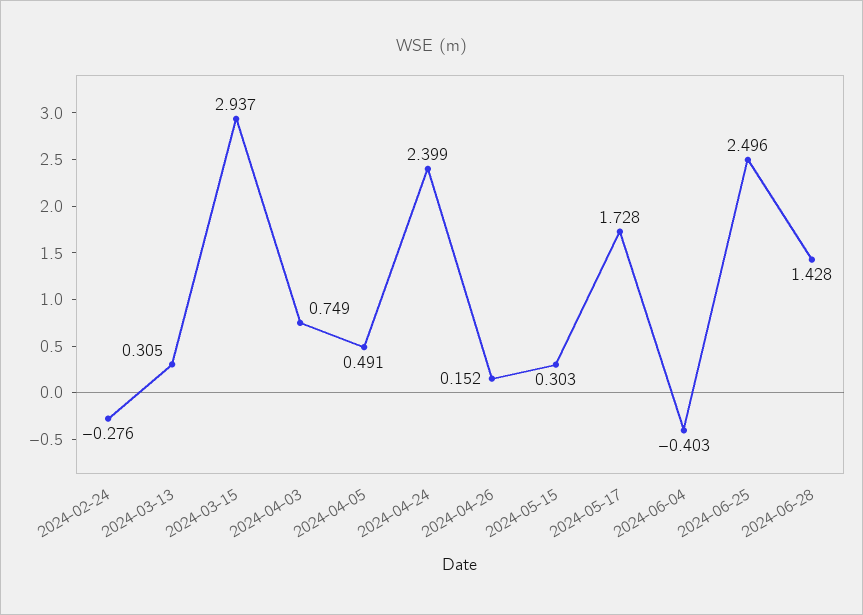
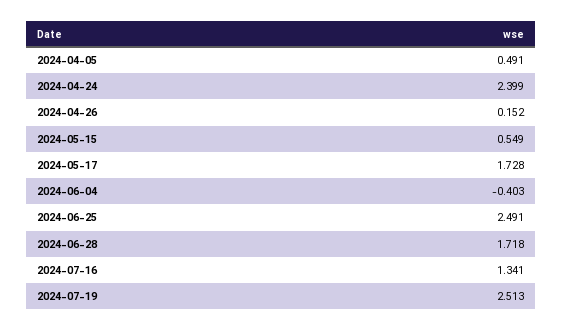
2024-02-24: -0.276 -> none
2024-03-13: 0.305 -> none
2024-03-15: 2.937 -> none
2024-04-03: 0.749 -> none
2024-05-15: 0.303 -> 0.549
2024-06-25: 2.496 -> 2.491
2024-06-28: 1.428 -> 1.718
2024-07-16: none -> 1.341
2024-07-19: none -> 2.513

